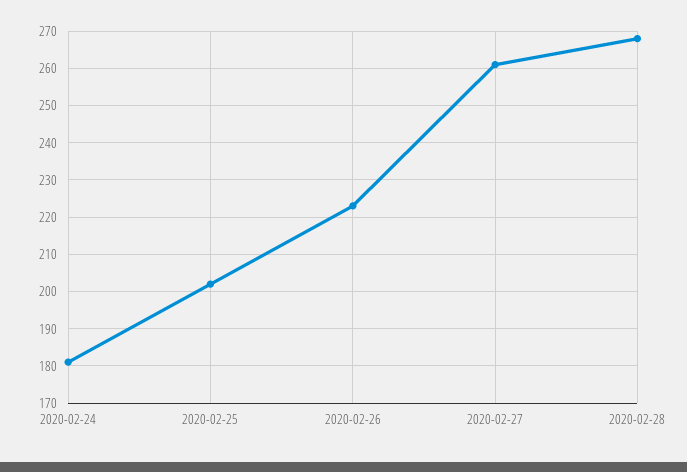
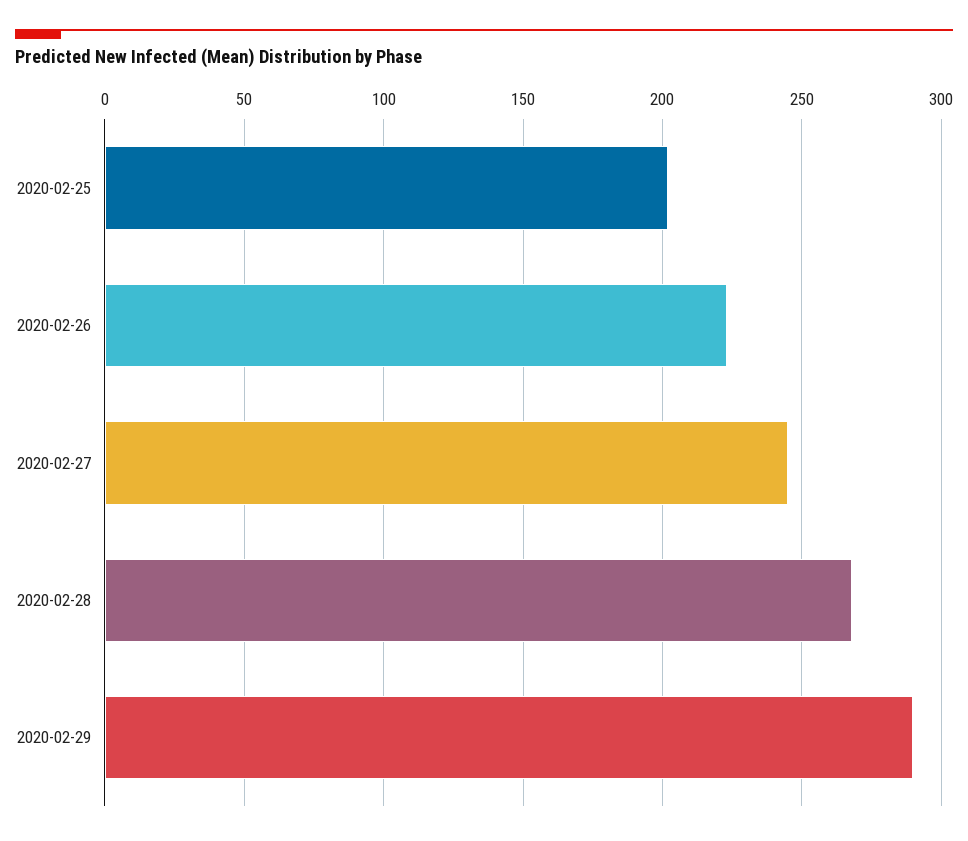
2020-02-24: 180 -> none
2020-02-27: 260 -> 245
2020-02-29: none -> 290

